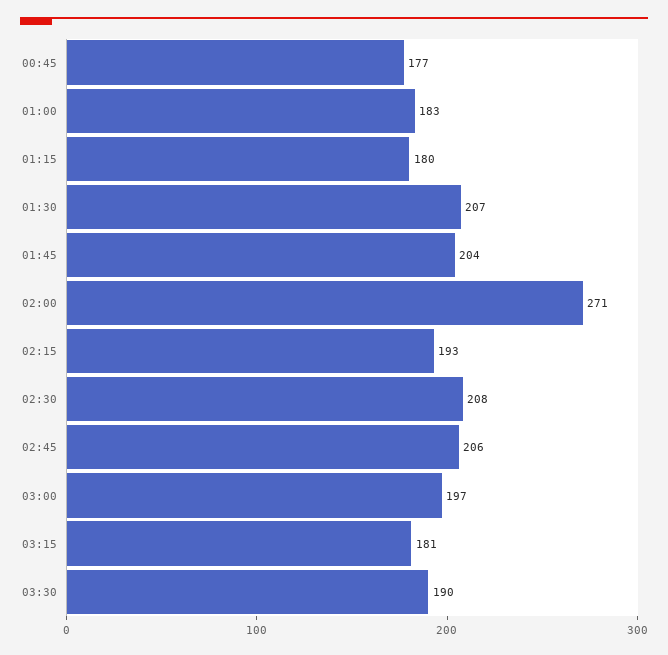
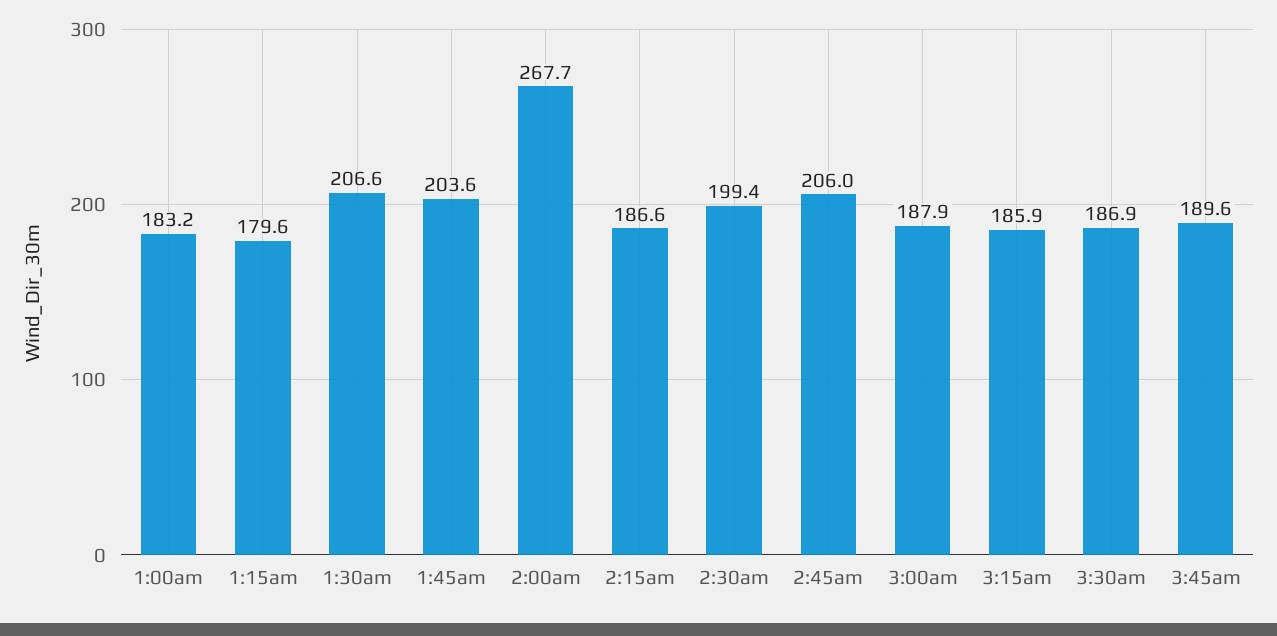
00:45: 177 -> none
02:00: 271 -> 267.7
02:15: 193 -> 186.6
02:30: 208 -> 199.4
03:00: 197 -> 187.9
03:15: 181 -> 185.9
03:30: 190 -> 186.9
3:45am: none -> 189.6

